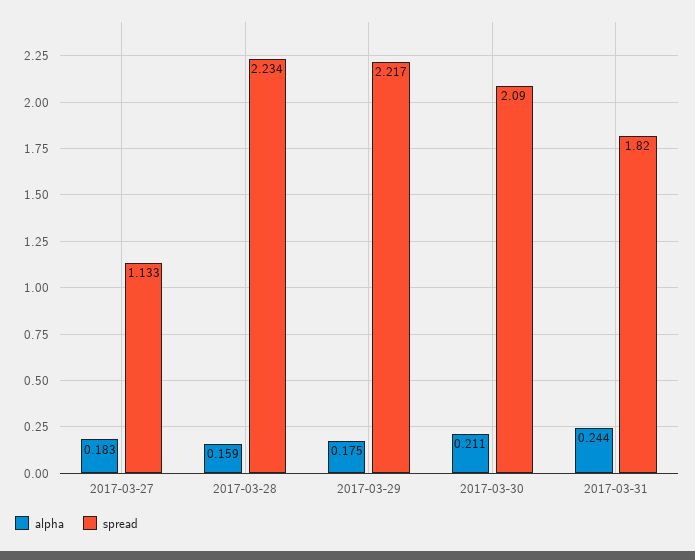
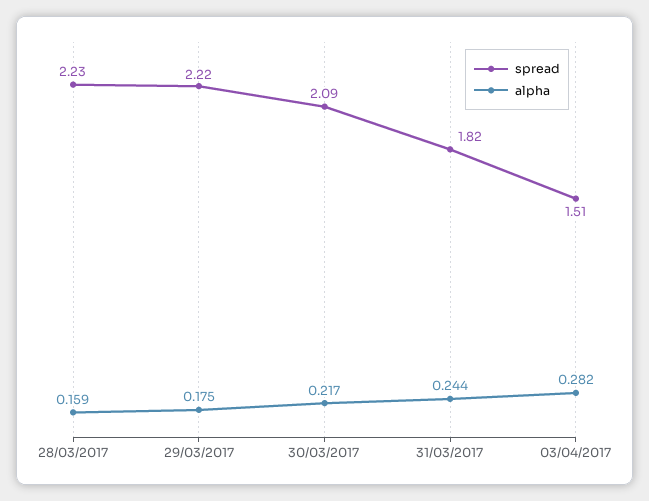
alpha, 2017-03-27: 0.183 -> none
spread, 2017-03-27: 1.133 -> none
alpha, 2017-03-30: 0.211 -> 0.217
spread, 03/04/2017: none -> 1.51
alpha, 03/04/2017: none -> 0.282

